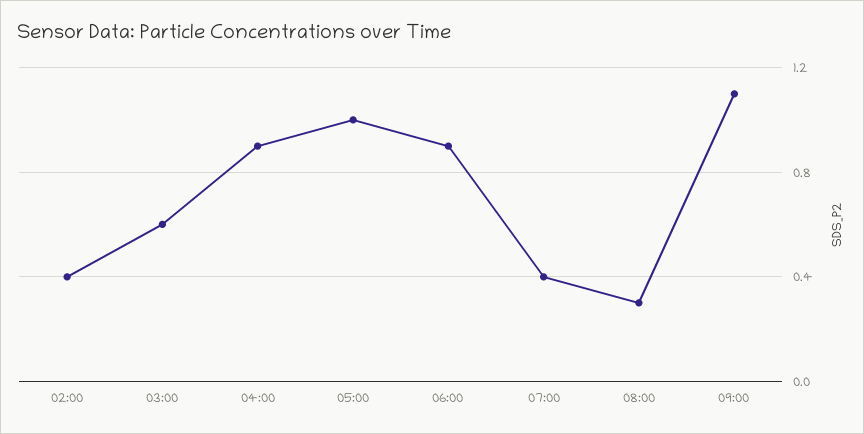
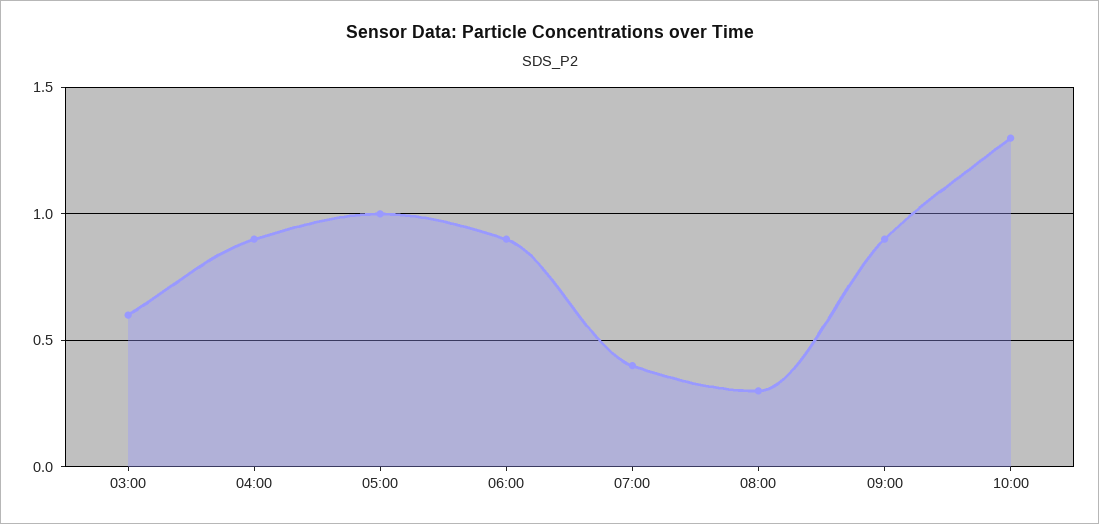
02:00: 0.4 -> none
09:00: 1.1 -> 0.9
10:00: none -> 1.3

